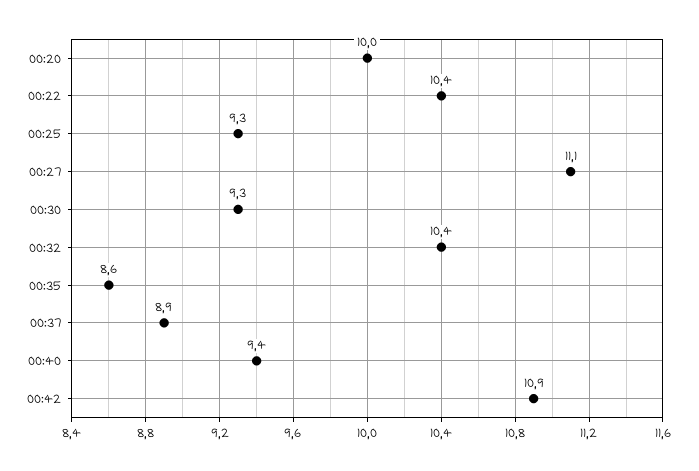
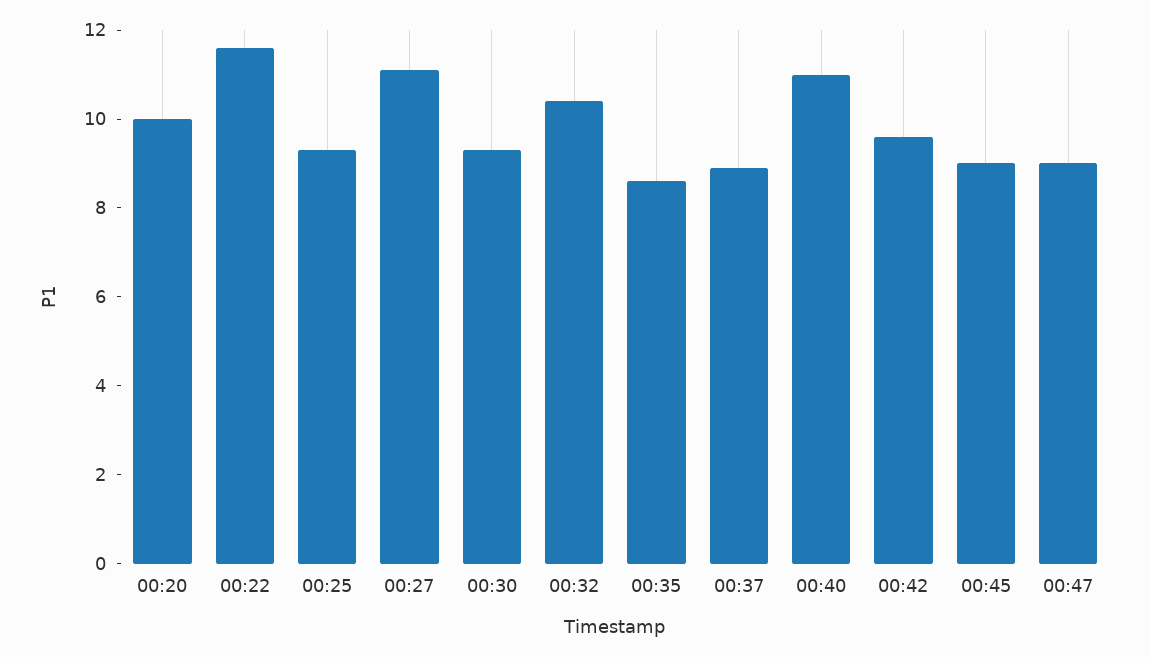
00:22: 10.4 -> 11.5
00:40: 9.4 -> 11
00:42: 10.9 -> 9.5
00:45: none -> 9
00:47: none -> 9

